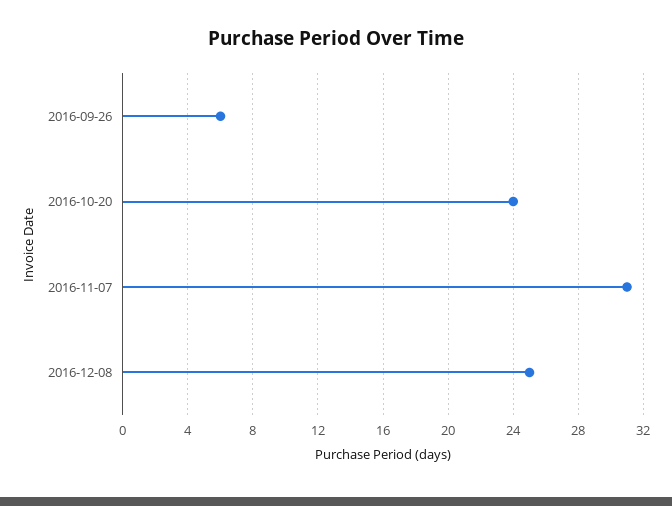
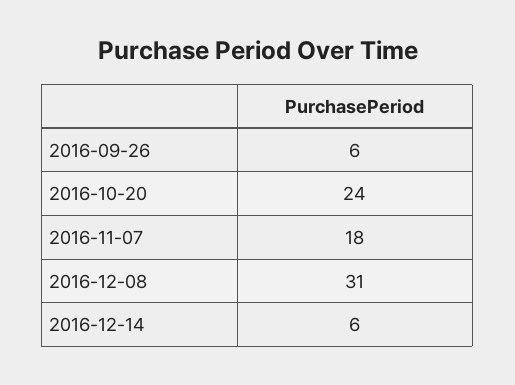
2016-11-07: 31 -> 18
2016-12-08: 25 -> 31
2016-12-14: none -> 6

